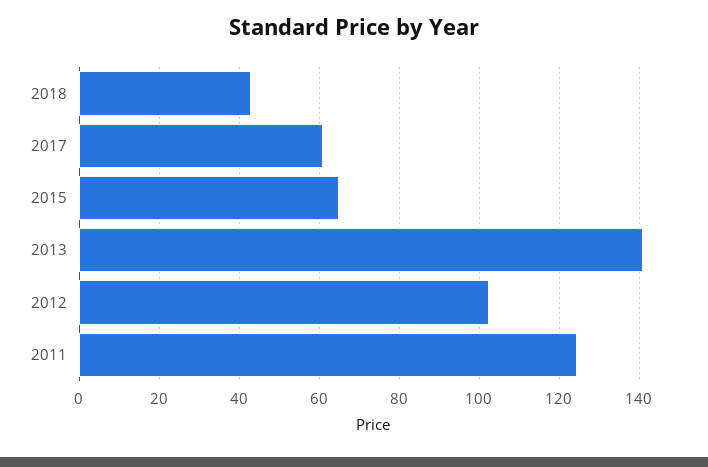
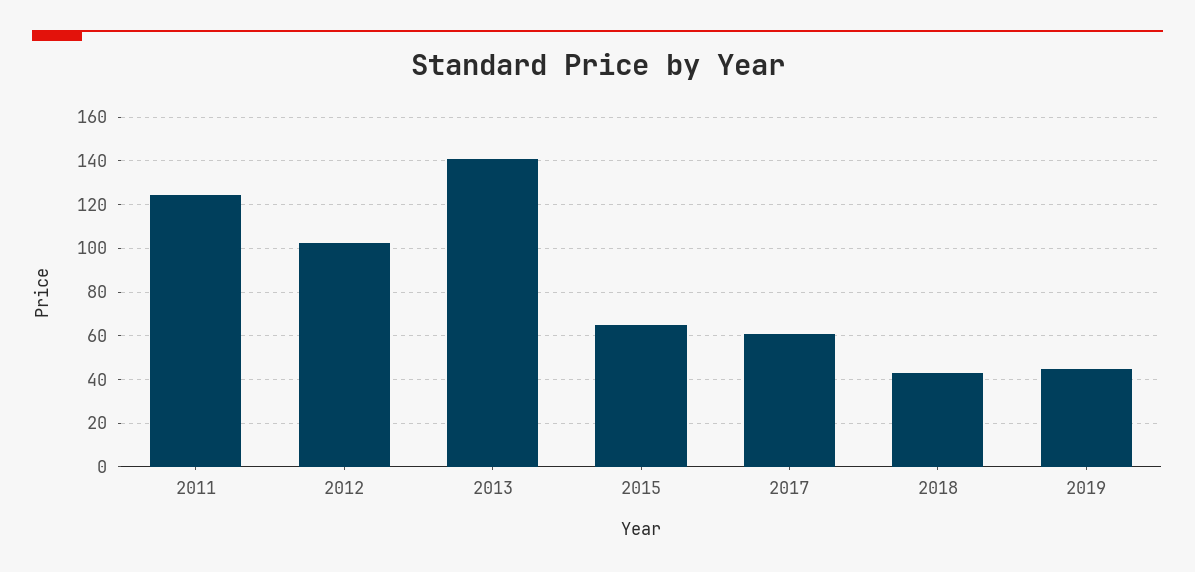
2019: none -> 45

